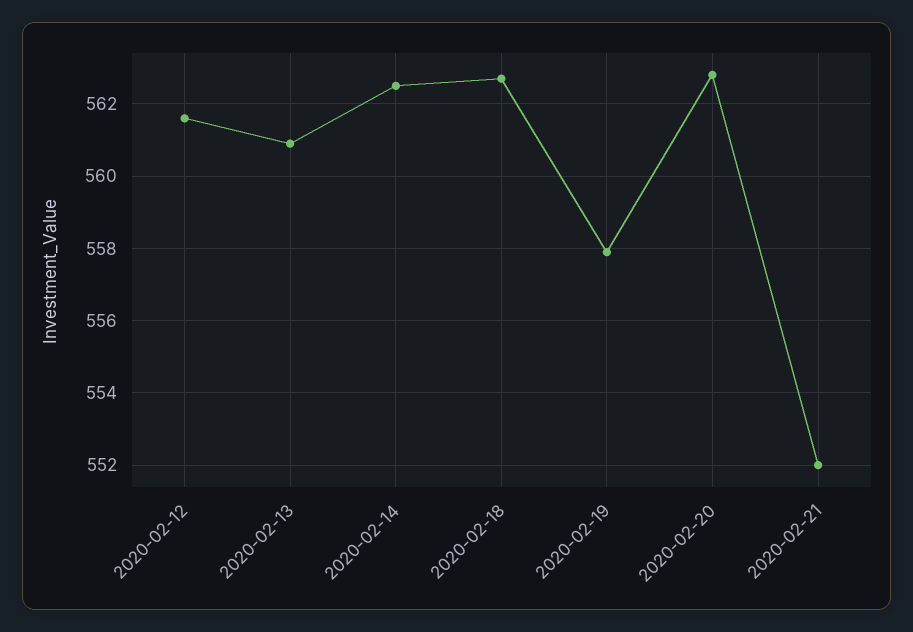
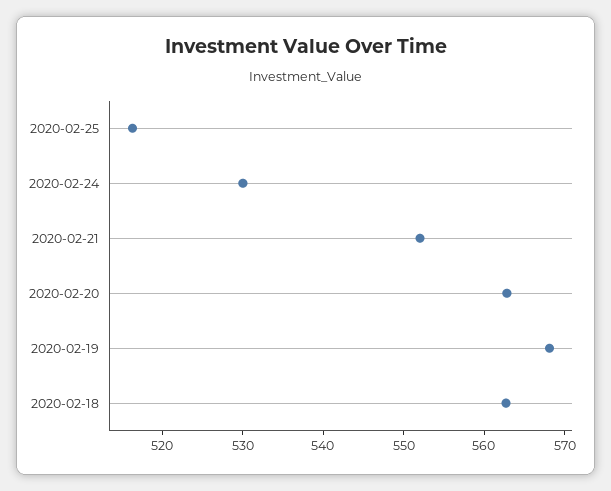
2020-02-12: 561.5 -> none
2020-02-13: 561 -> none
2020-02-14: 562.5 -> none
2020-02-19: 558 -> 568
2020-02-25: none -> 516
2020-02-24: none -> 530

